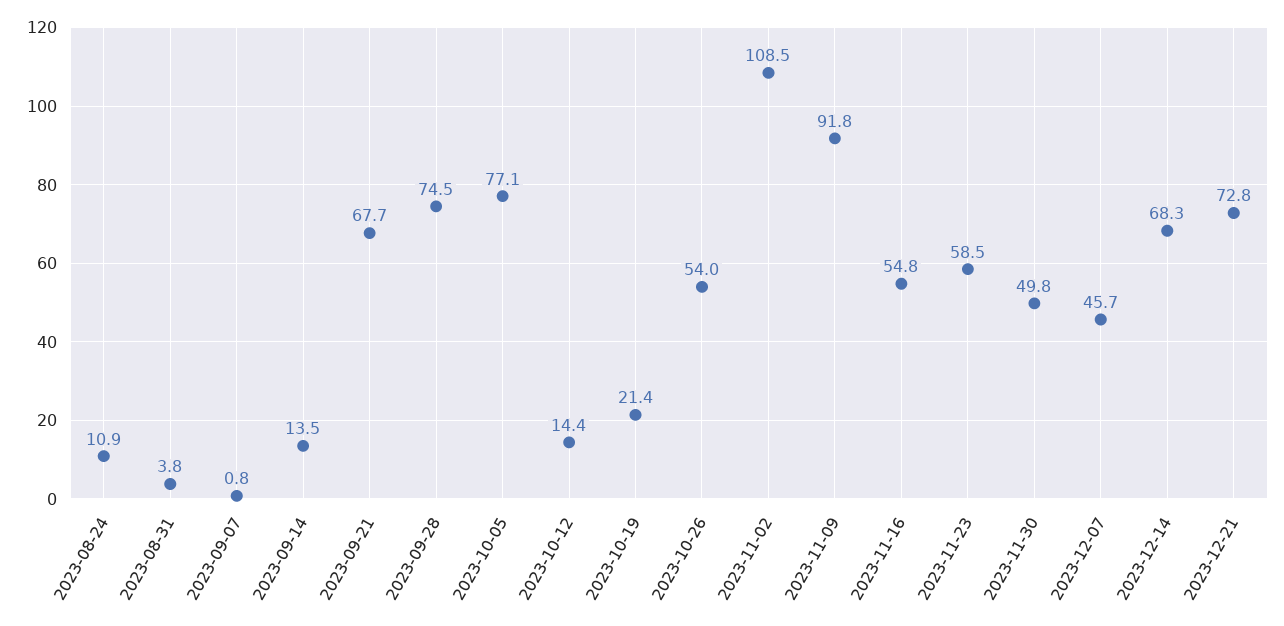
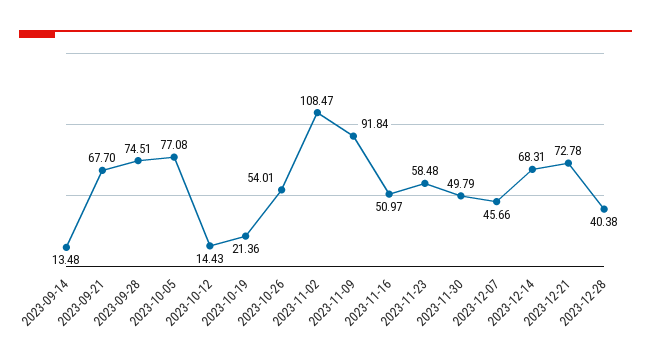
2023-08-24: 10.9 -> none
2023-08-31: 3.8 -> none
2023-09-07: 0.8 -> none
2023-11-16: 54.8 -> 50.97
2023-12-28: none -> 40.38

